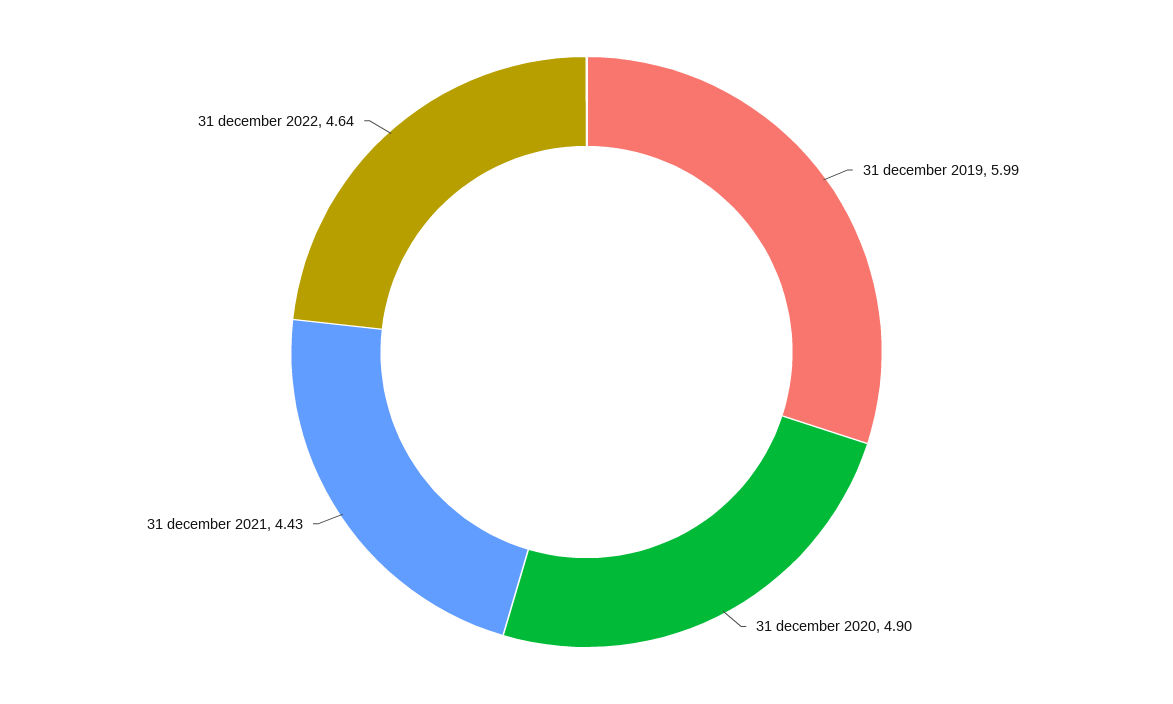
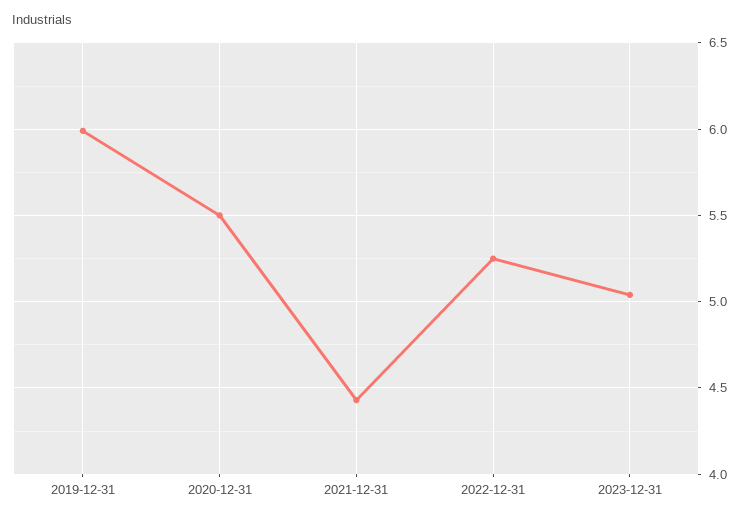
31 december 2020: 4.9 -> 5.5
31 december 2022: 4.64 -> 5.25
2023-12-31: none -> 5.05

